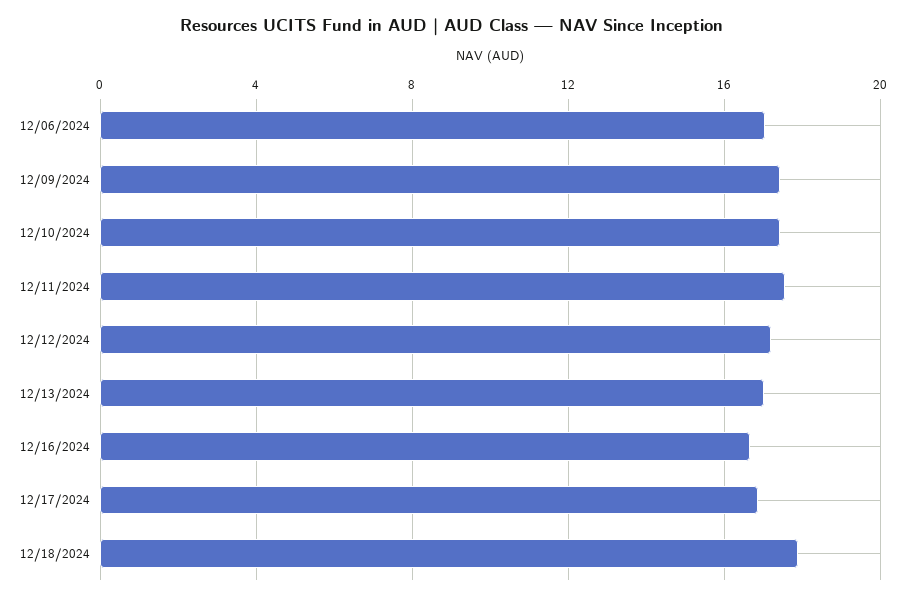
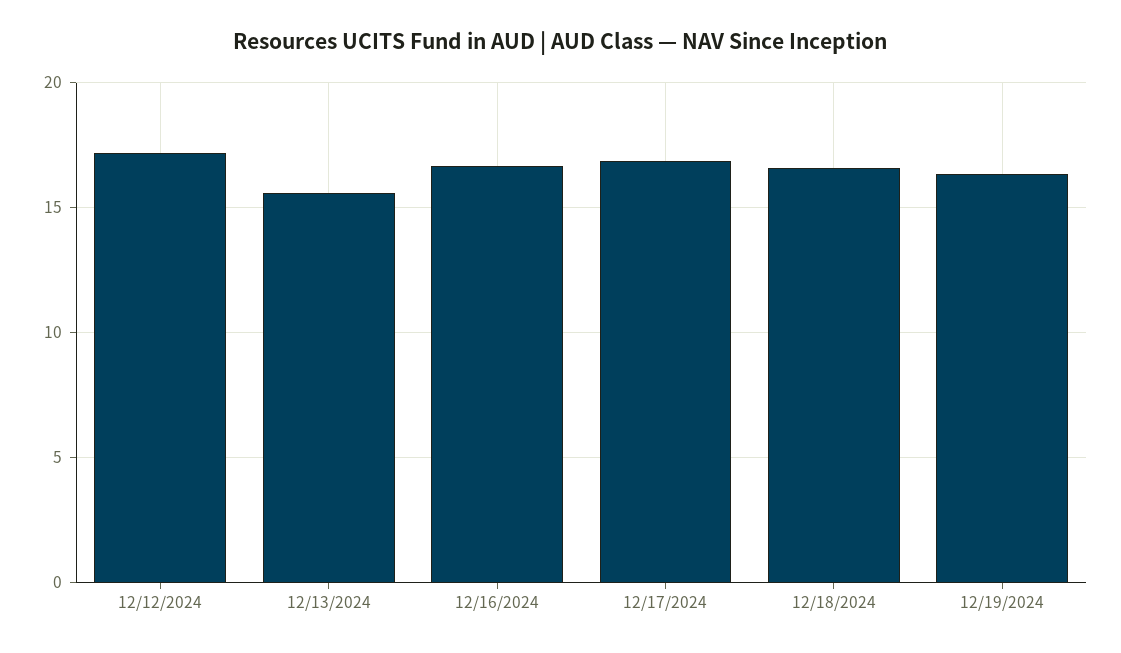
12/06/2024: 17 -> none
12/09/2024: 17.5 -> none
12/10/2024: 17.5 -> none
12/11/2024: 17.5 -> none
12/13/2024: 17 -> 15.5
12/18/2024: 18 -> 16.5
12/19/2024: none -> 16.5

